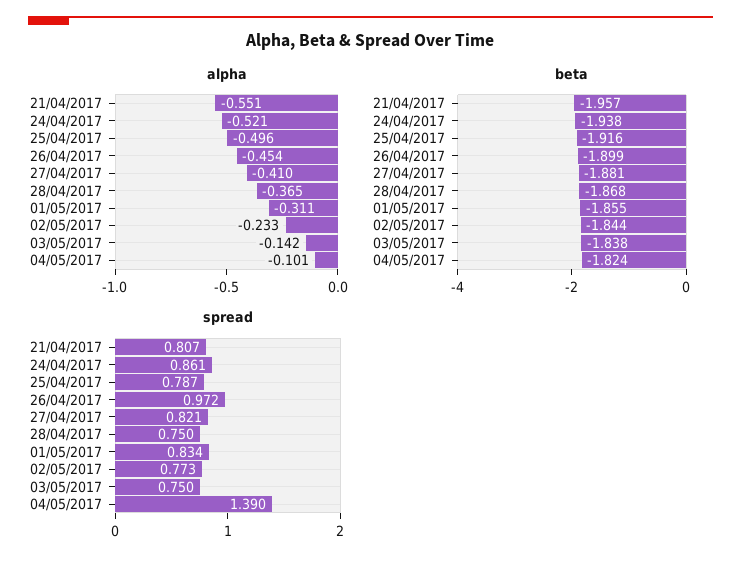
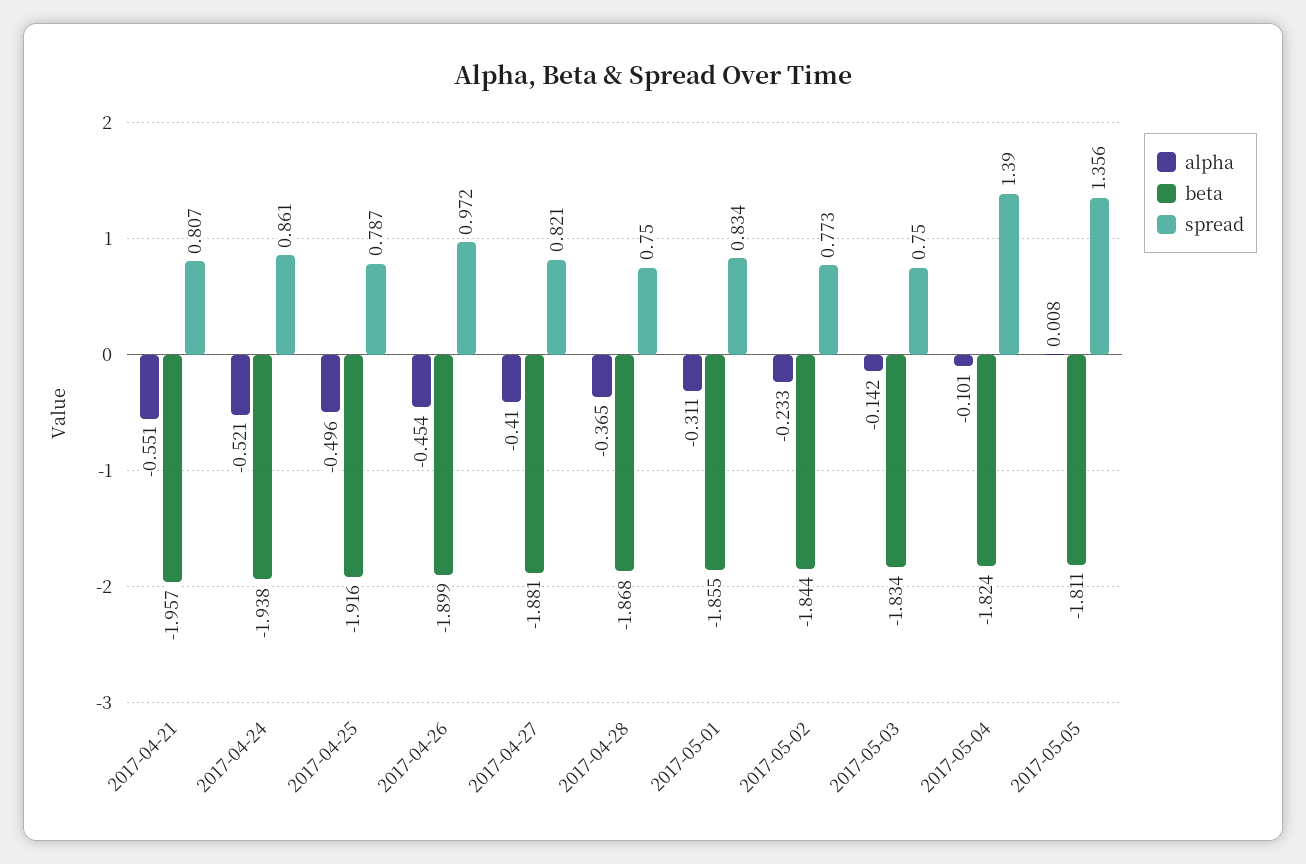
beta, 03/05/2017: -1.838 -> -1.834
alpha, 2017-05-05: none -> 0.008
beta, 2017-05-05: none -> -1.811
spread, 2017-05-05: none -> 1.356

